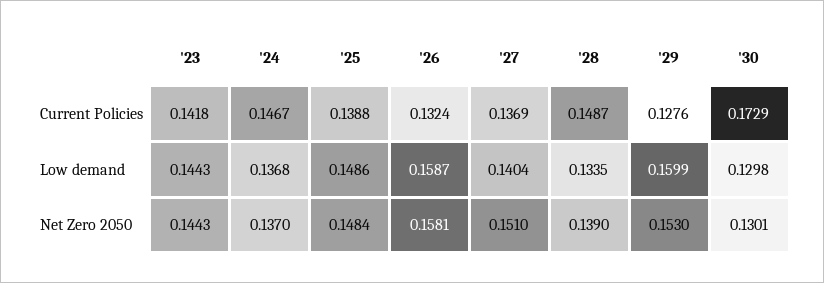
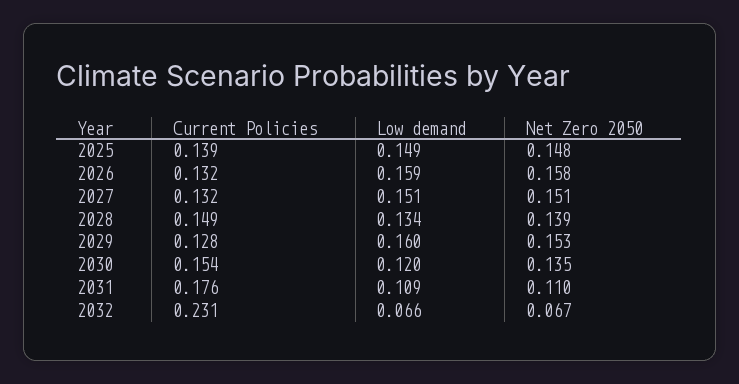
'23, Current Policies: 0.1418 -> none
'24, Current Policies: 0.1467 -> none
'27, Current Policies: 0.1369 -> 0.132
'30, Current Policies: 0.1729 -> 0.154
'23, Low demand: 0.1443 -> none
'24, Low demand: 0.1368 -> none
'27, Low demand: 0.1404 -> 0.151
'30, Low demand: 0.1298 -> 0.12
'23, Net Zero 2050: 0.1443 -> none
'24, Net Zero 2050: 0.137 -> none
'30, Net Zero 2050: 0.1301 -> 0.135
2031, Current Policies: none -> 0.176
2031, Low demand: none -> 0.109
2031, Net Zero 2050: none -> 0.11
2032, Current Policies: none -> 0.231
2032, Low demand: none -> 0.066
2032, Net Zero 2050: none -> 0.067

